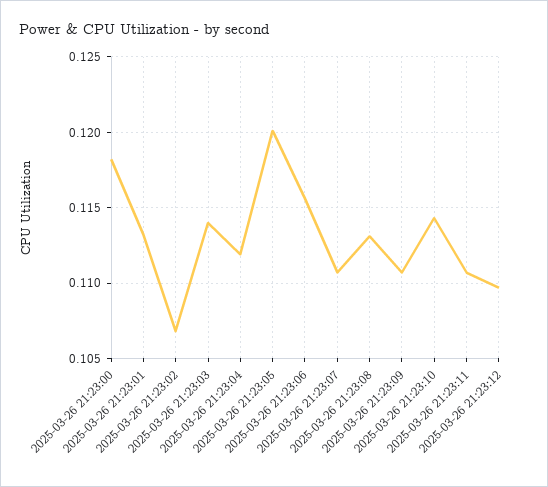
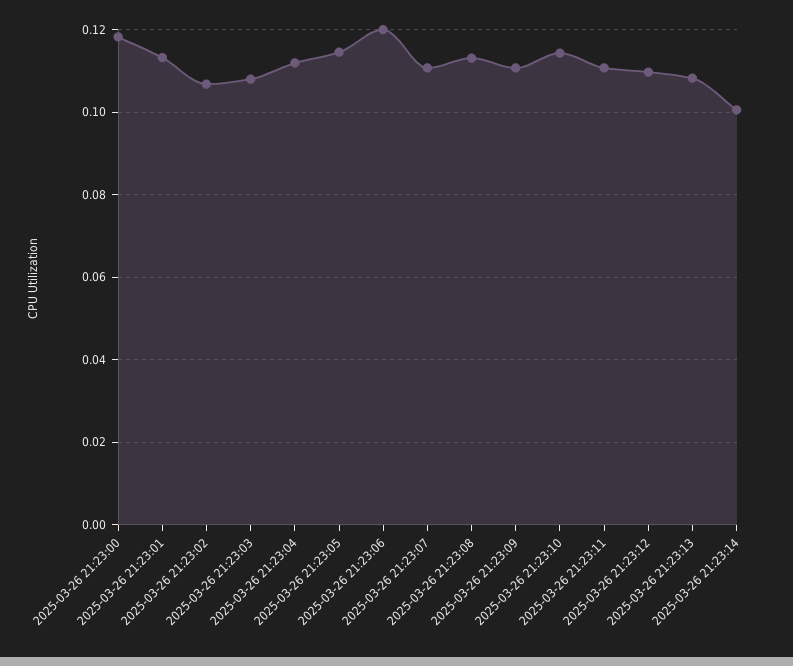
2025-03-26 21:23:03: 0.114 -> 0.108
2025-03-26 21:23:05: 0.12 -> 0.114
2025-03-26 21:23:06: 0.1155 -> 0.12
2025-03-26 21:23:13: none -> 0.108
2025-03-26 21:23:14: none -> 0.1

